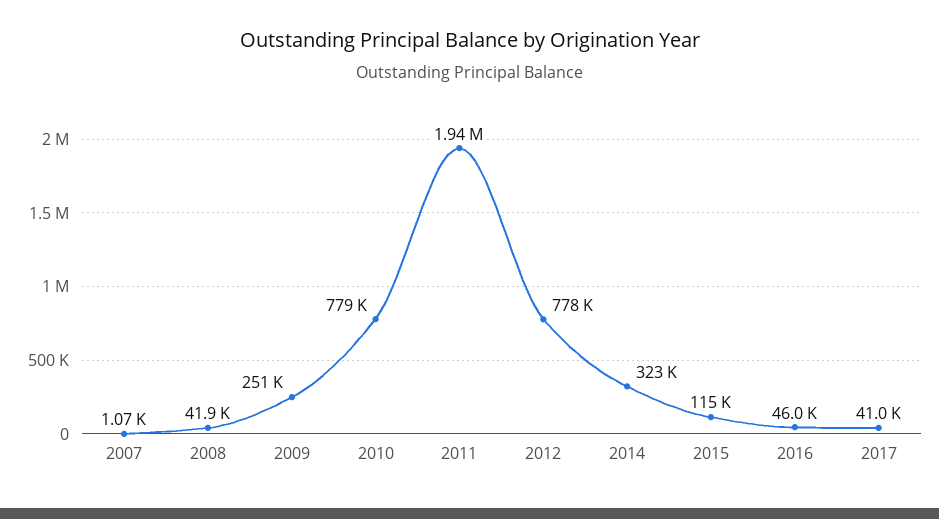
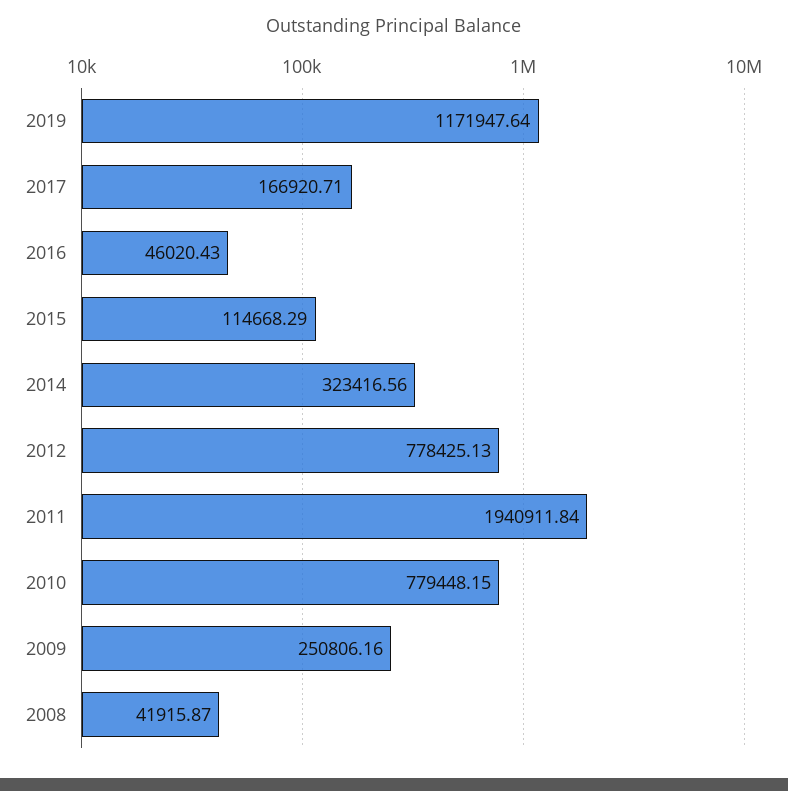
2007: 1070 -> none
2017: 41000 -> 166920.71
2019: none -> 1171947.64

